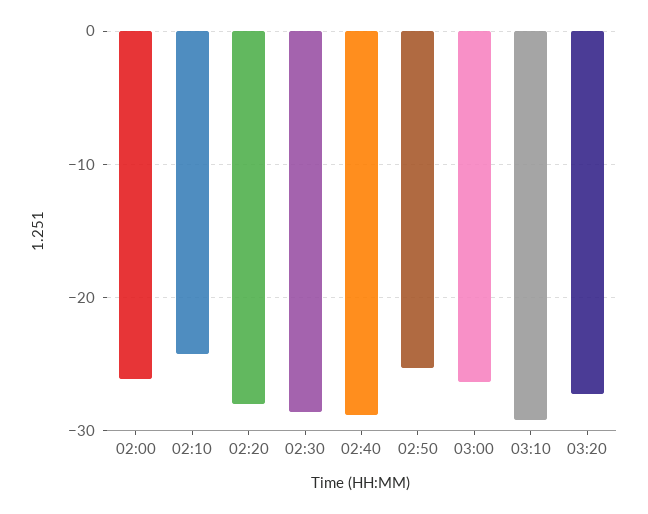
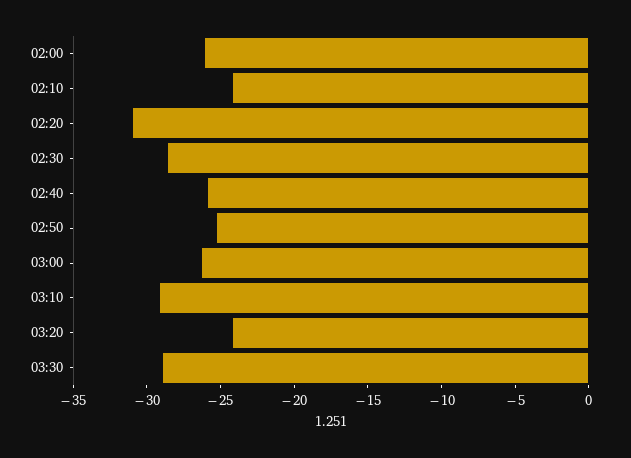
02:20: -28 -> -31
02:40: -29 -> -26
03:20: -27 -> -24
03:30: none -> -29

